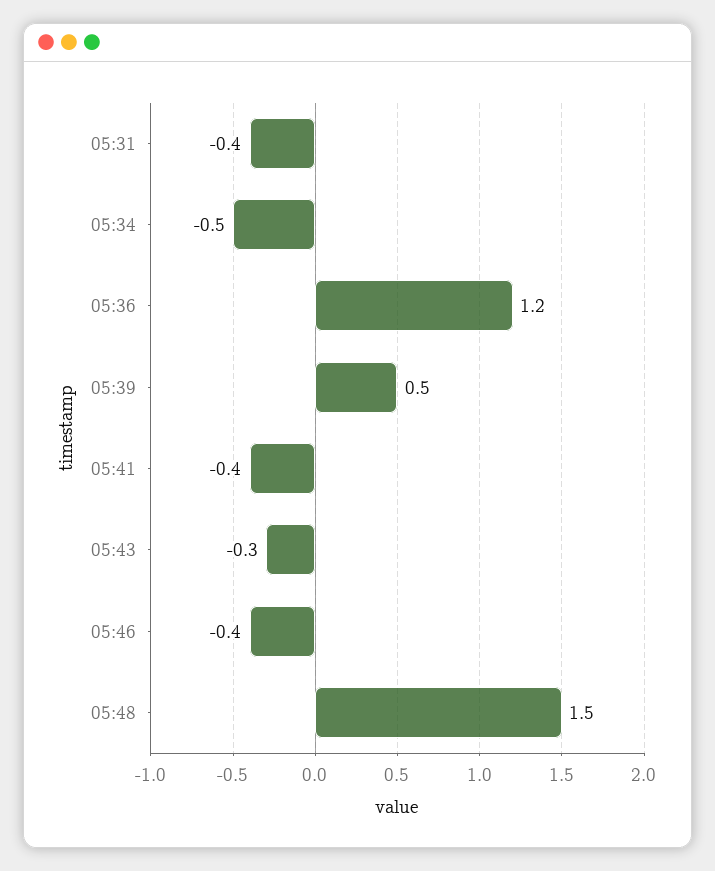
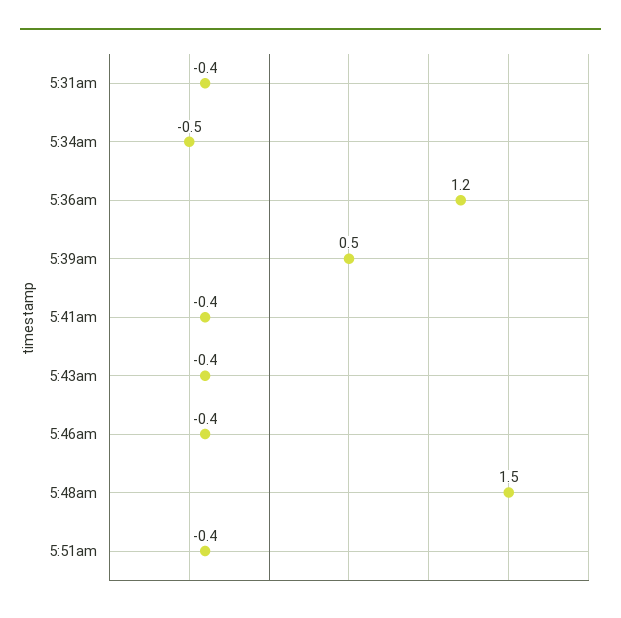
05:43: -0.3 -> -0.4
5:51am: none -> -0.4

